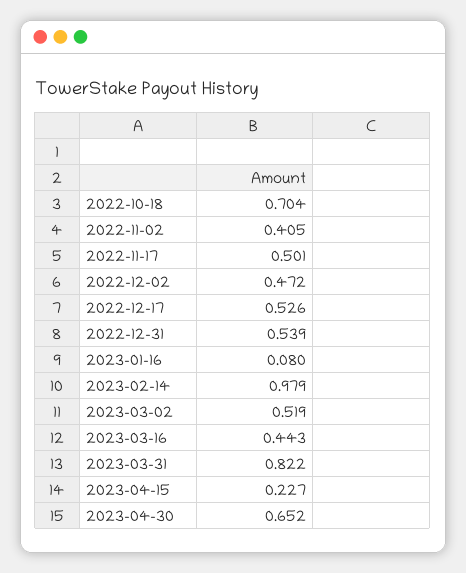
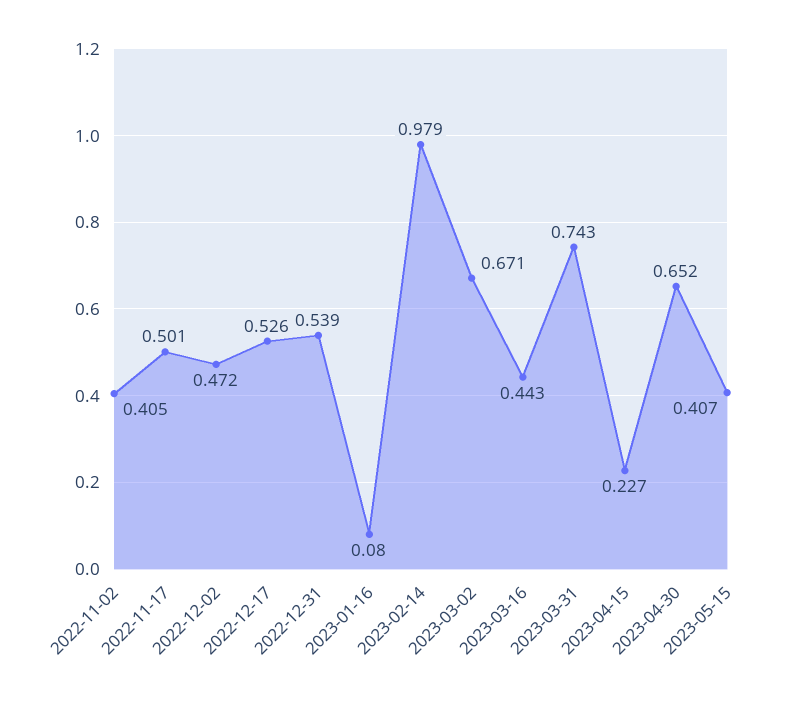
2022-10-18: 0.704 -> none
2023-03-02: 0.519 -> 0.671
2023-03-31: 0.822 -> 0.743
2023-05-15: none -> 0.407

